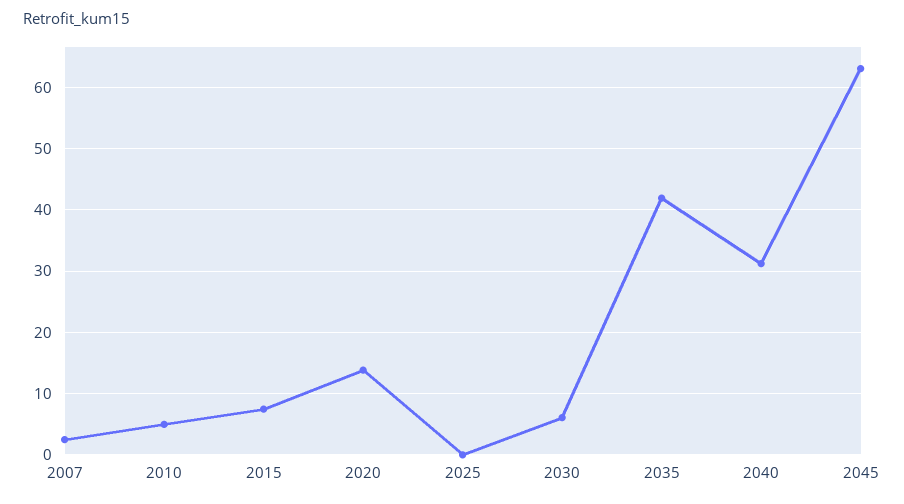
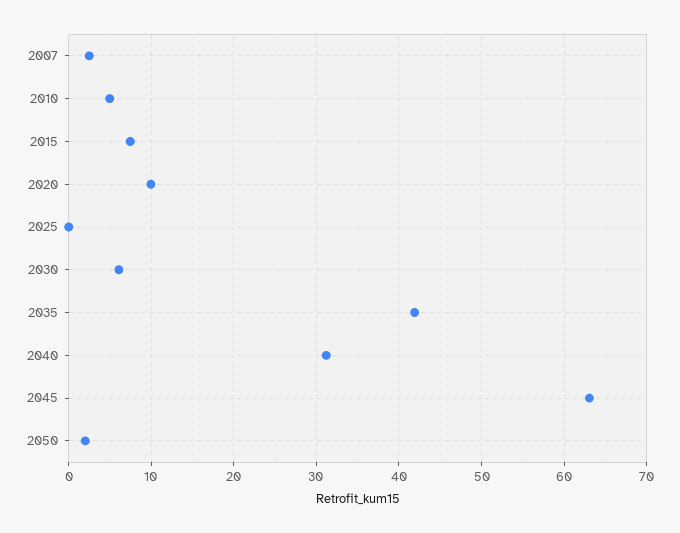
2020: 14 -> 10
2050: none -> 2

